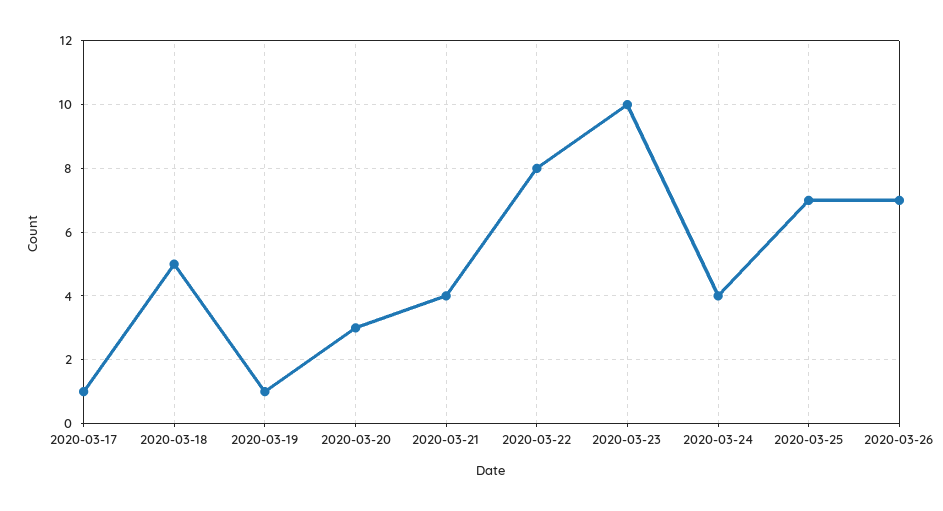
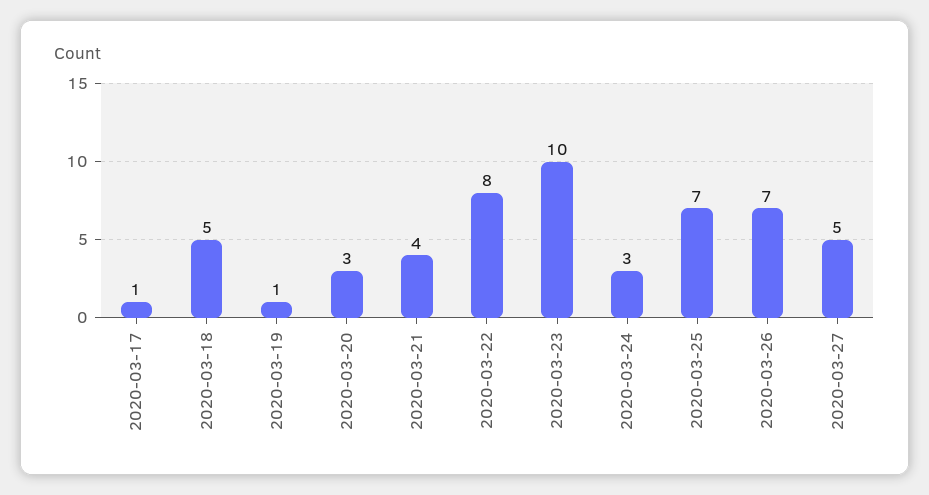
2020-03-24: 4 -> 3
2020-03-27: none -> 5

